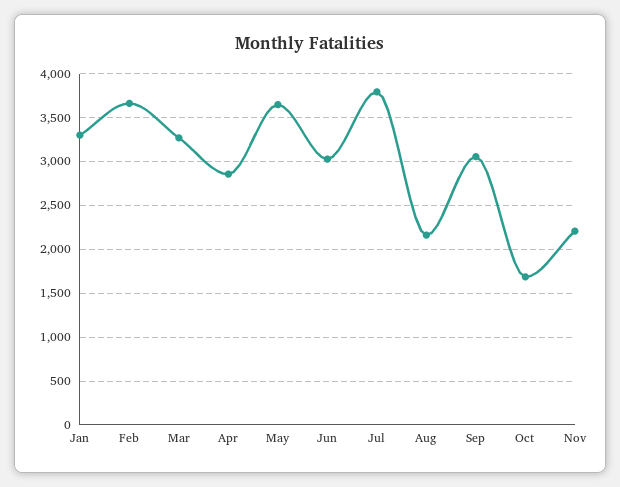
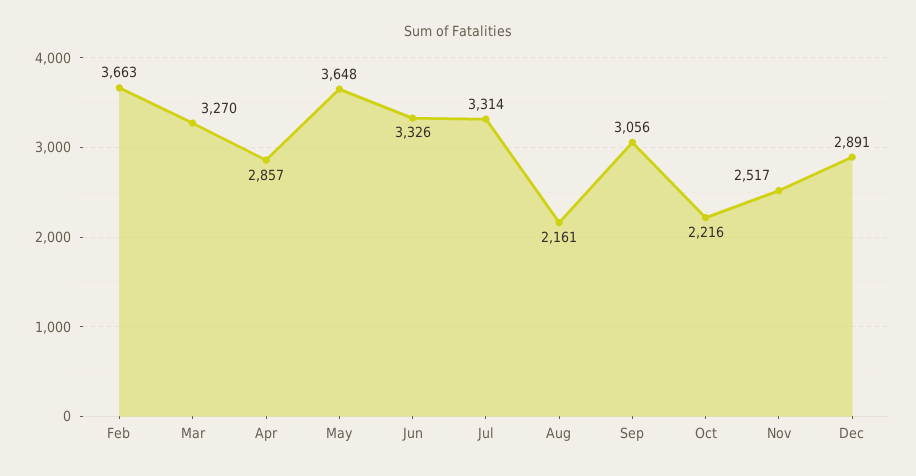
Jan: 3300 -> none
Jun: 3000 -> 3326
Jul: 3800 -> 3314
Oct: 1700 -> 2216
Nov: 2200 -> 2517
Dec: none -> 2891

